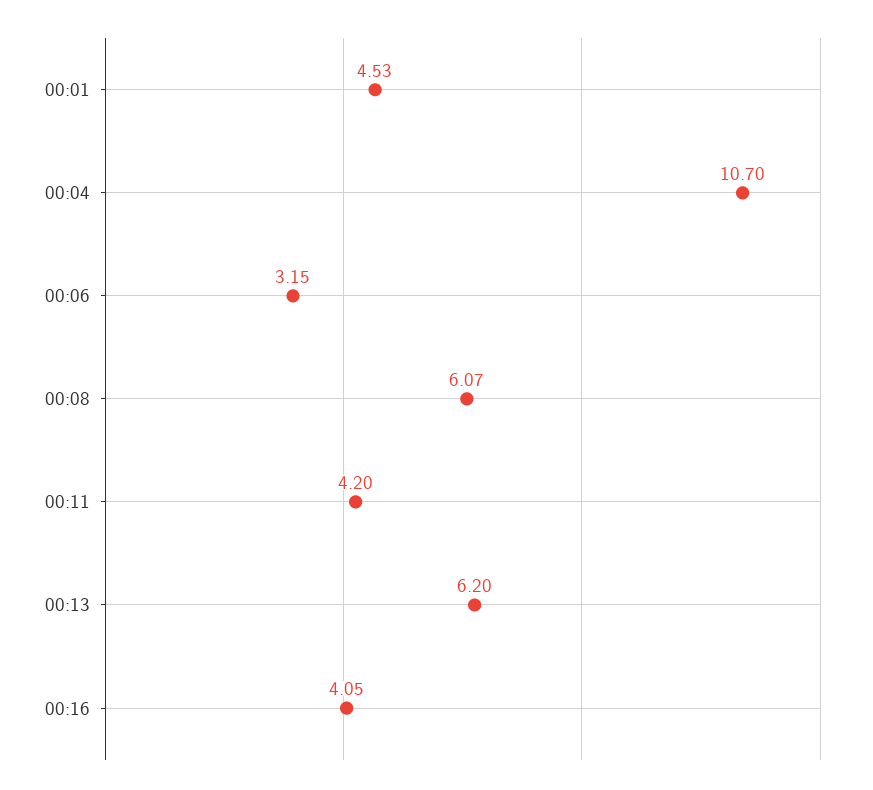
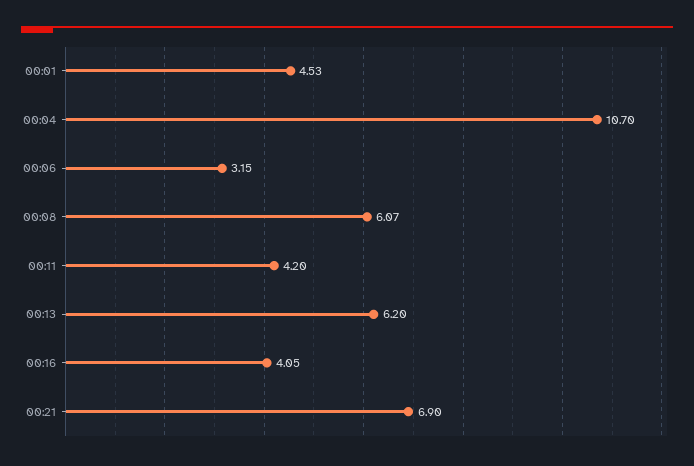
00:21: none -> 6.9

